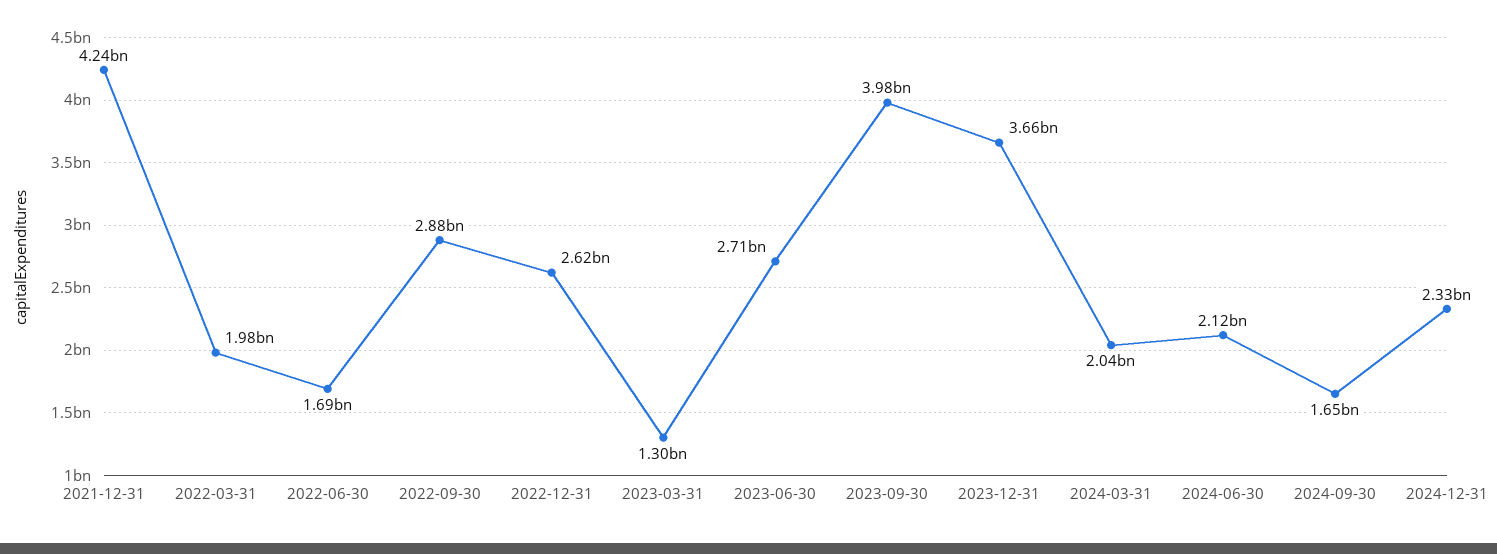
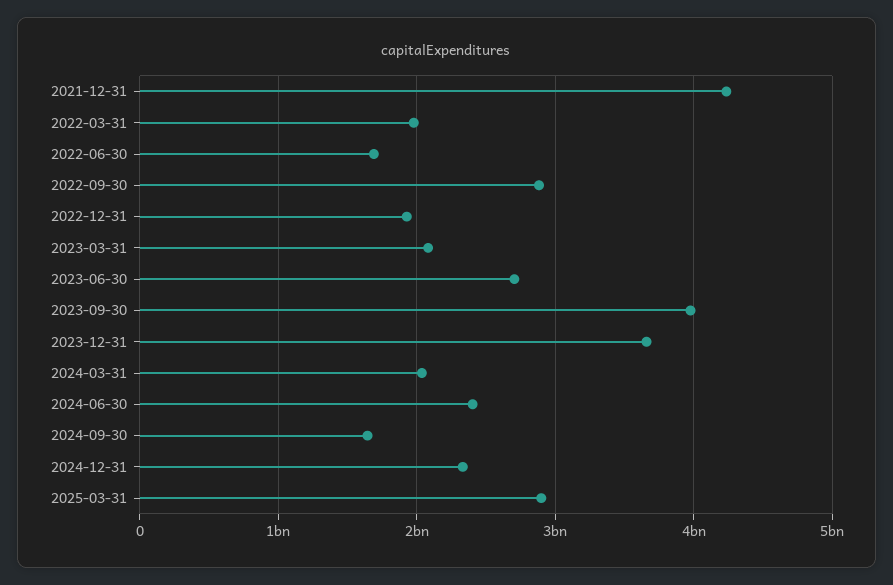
2022-12-31: 2620000000 -> 1900000000
2023-03-31: 1300000000 -> 2100000000
2024-06-30: 2120000000 -> 2400000000
2025-03-31: none -> 2900000000

